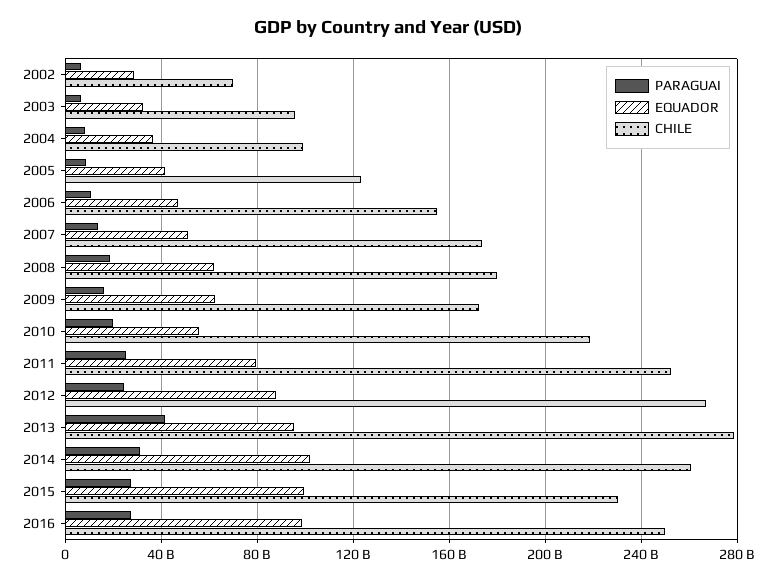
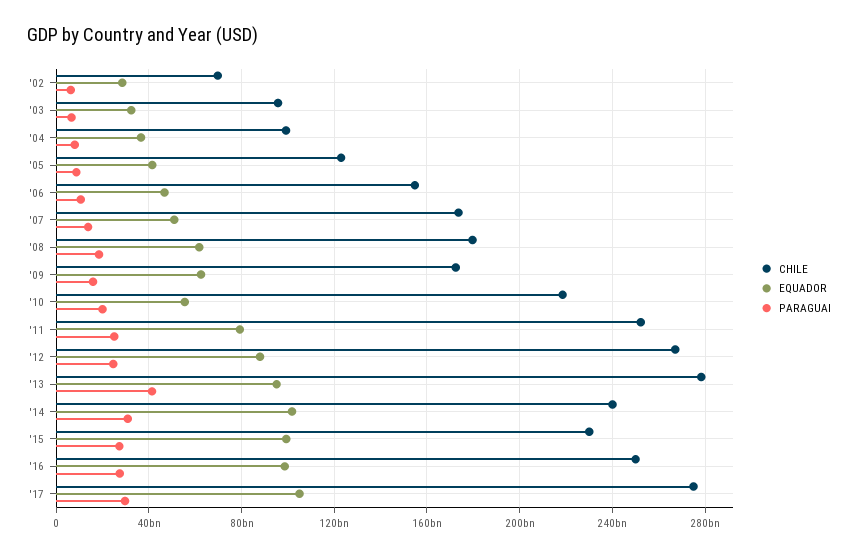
CHILE, 2014: 260000000000 -> 240000000000
CHILE, '17: none -> 275000000000
EQUADOR, '17: none -> 105000000000
PARAGUAI, '17: none -> 30000000000

